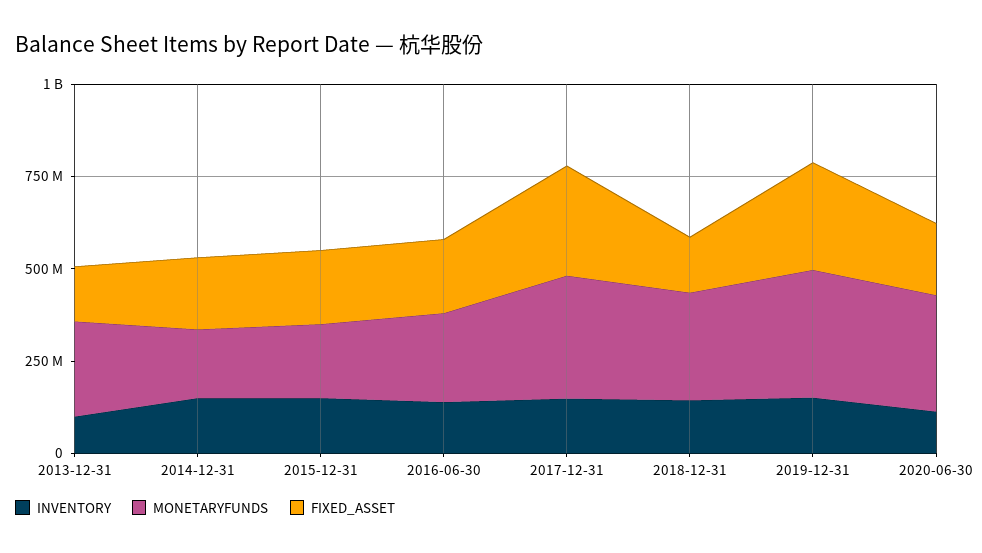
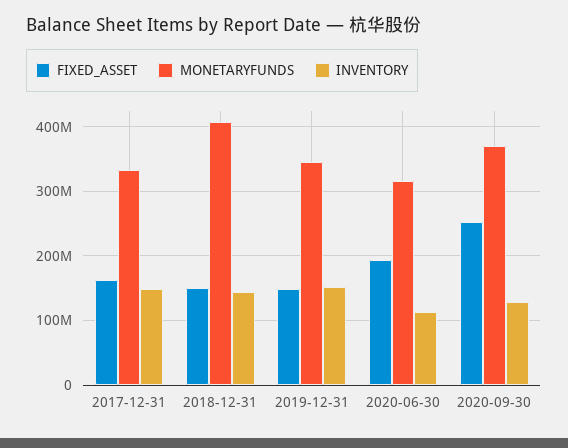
INVENTORY, 2013-12-31: 100000000 -> none
MONETARYFUNDS, 2013-12-31: 250000000 -> none
FIXED_ASSET, 2013-12-31: 150000000 -> none
INVENTORY, 2014-12-31: 150000000 -> none
MONETARYFUNDS, 2014-12-31: 200000000 -> none
FIXED_ASSET, 2014-12-31: 200000000 -> none
INVENTORY, 2015-12-31: 150000000 -> none
MONETARYFUNDS, 2015-12-31: 200000000 -> none
FIXED_ASSET, 2015-12-31: 200000000 -> none
INVENTORY, 2016-06-30: 150000000 -> none
MONETARYFUNDS, 2016-06-30: 250000000 -> none
FIXED_ASSET, 2016-06-30: 200000000 -> none
FIXED_ASSET, 2017-12-31: 300000000 -> 160000000
MONETARYFUNDS, 2018-12-31: 300000000 -> 410000000
FIXED_ASSET, 2019-12-31: 300000000 -> 150000000
FIXED_ASSET, 2020-09-30: none -> 250000000
MONETARYFUNDS, 2020-09-30: none -> 370000000
INVENTORY, 2020-09-30: none -> 130000000

